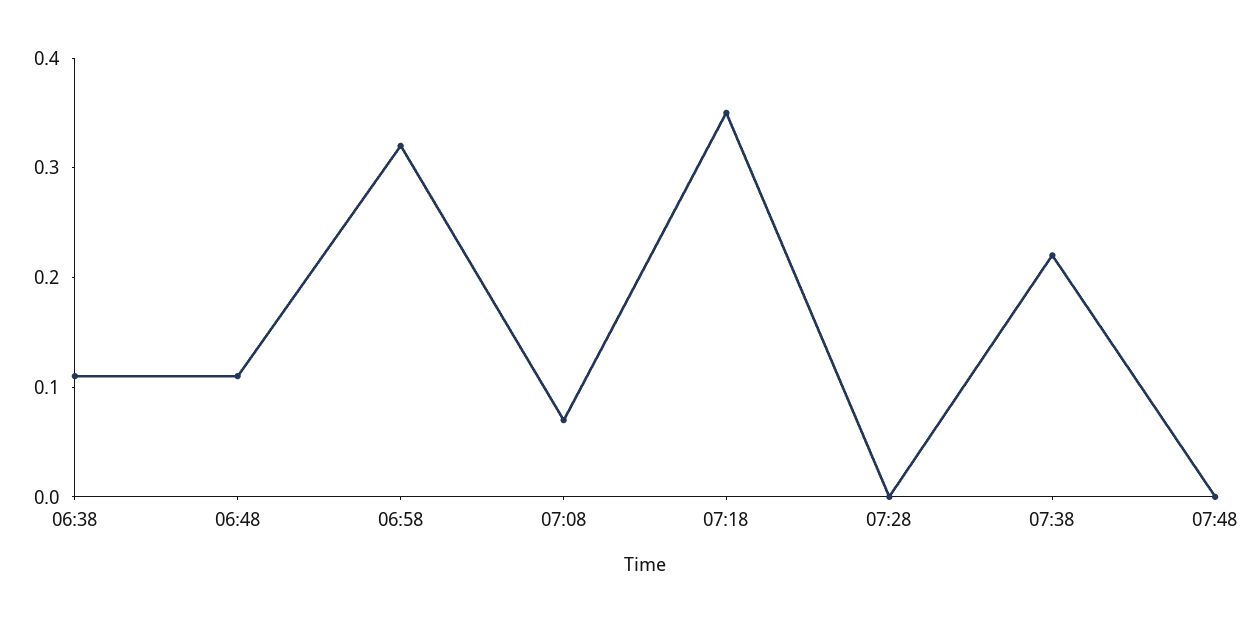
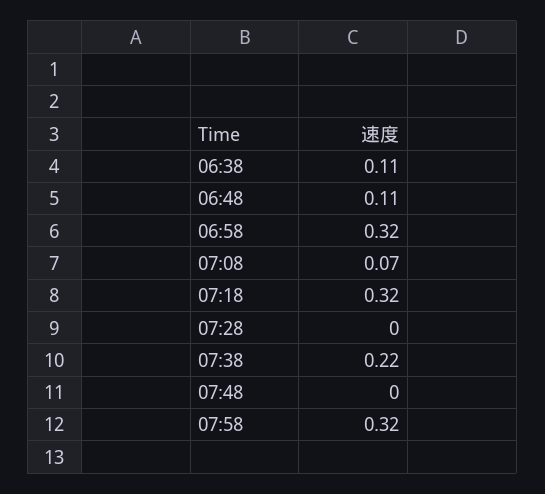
07:18: 0.35 -> 0.32
07:58: none -> 0.32

